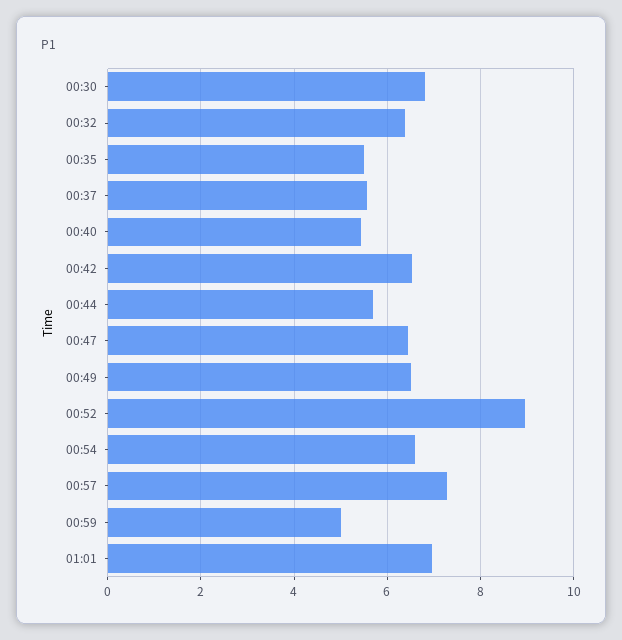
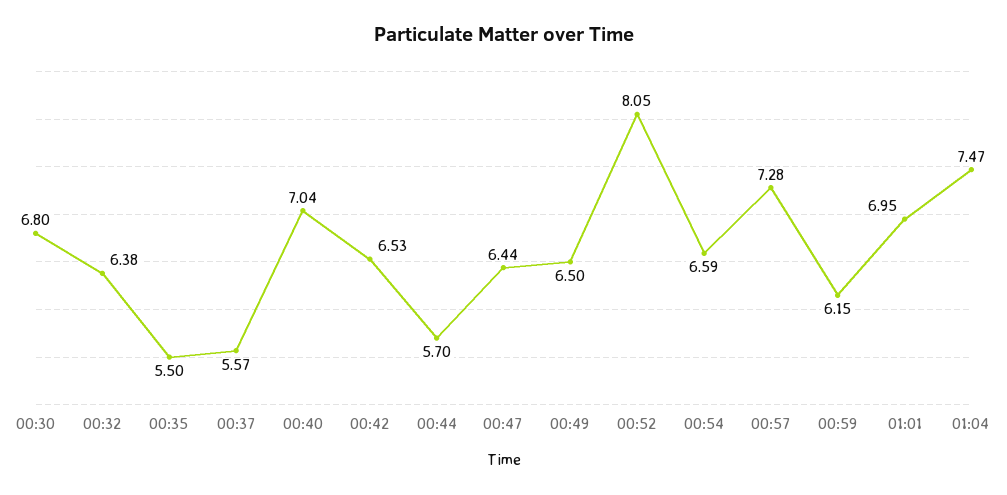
00:40: 5.4 -> 7.04
00:52: 9 -> 8.05
00:59: 5 -> 6.15
01:04: none -> 7.47

